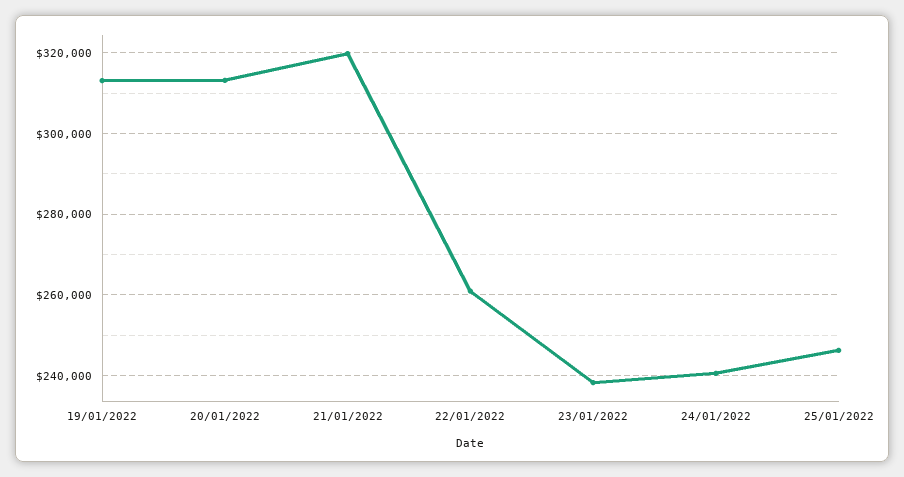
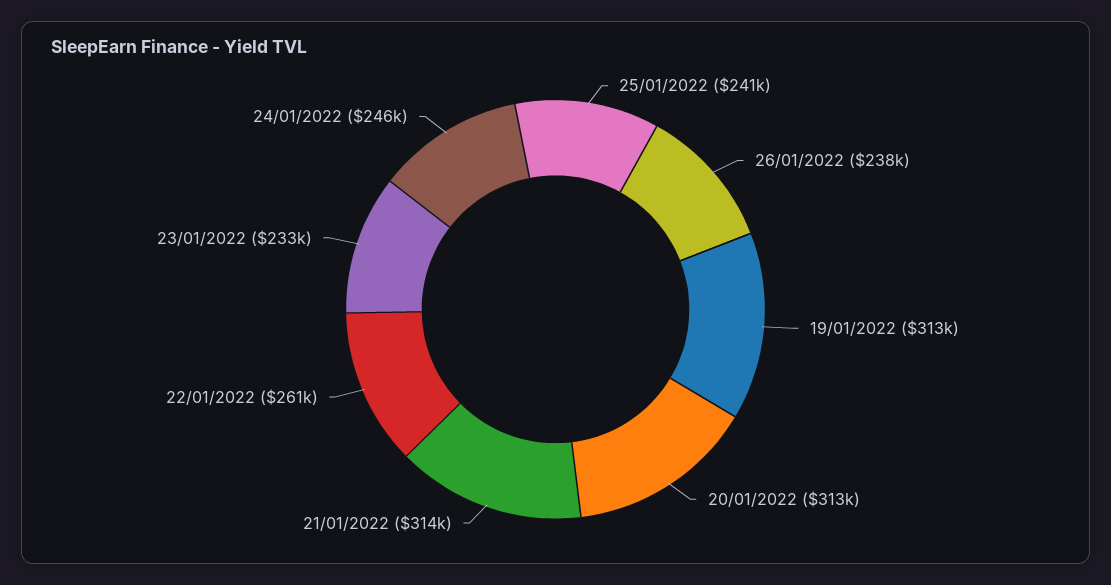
21/01/2022: 320000 -> 314000
23/01/2022: 238000 -> 233000
24/01/2022: 240000 -> 246000
25/01/2022: 246000 -> 241000
26/01/2022: none -> 238000

